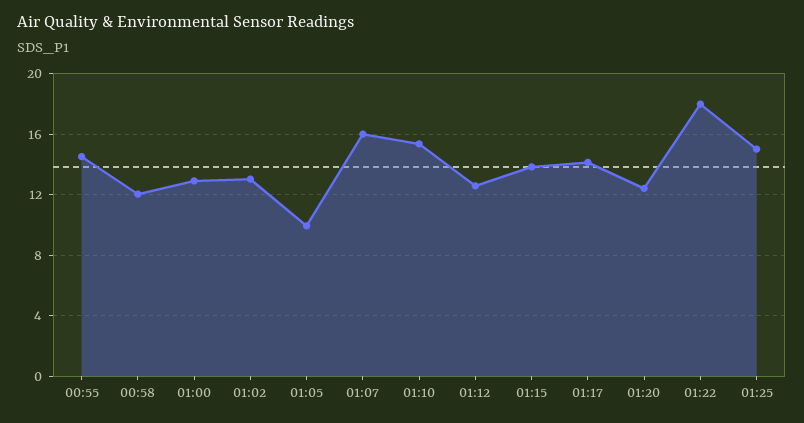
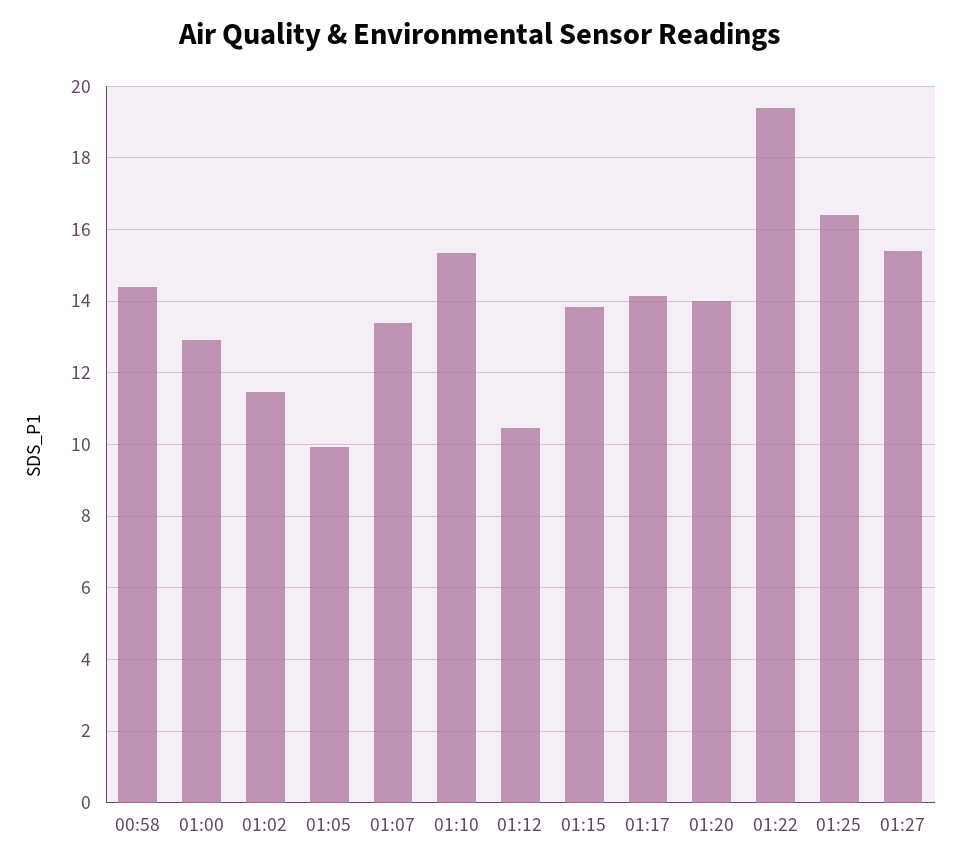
00:55: 14.5 -> none
00:58: 12 -> 14.4
01:02: 13 -> 11.4
01:07: 16 -> 13.4
01:12: 12.5 -> 10.4
01:20: 12.5 -> 14
01:22: 18 -> 19.4
01:25: 15 -> 16.4
01:27: none -> 15.4

